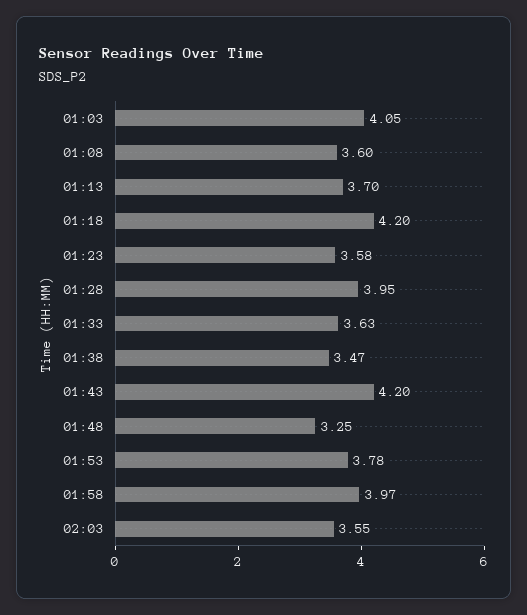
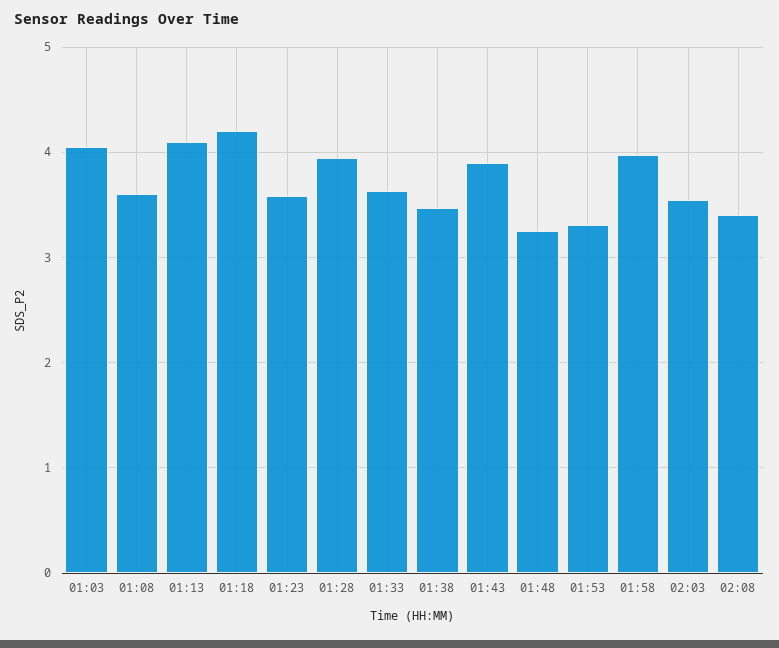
01:13: 3.7 -> 4.1
01:43: 4.2 -> 3.9
01:53: 3.78 -> 3.3
02:08: none -> 3.4

